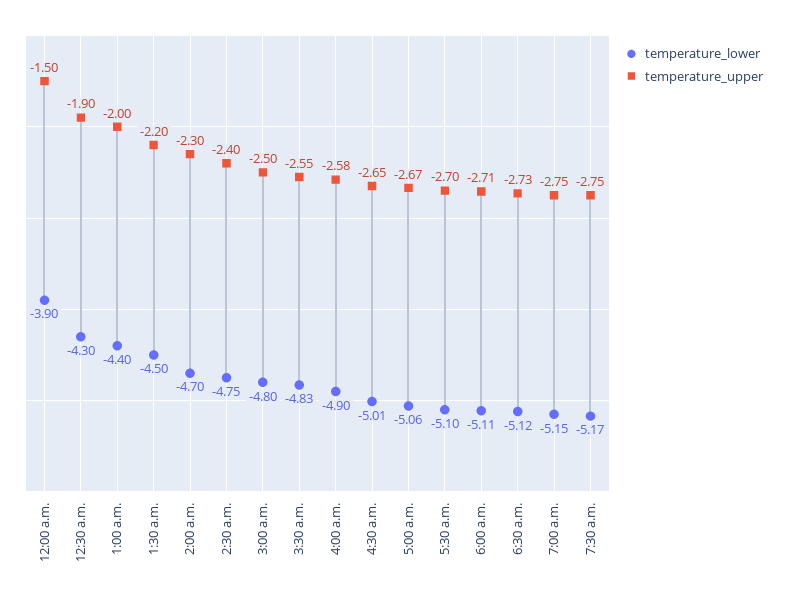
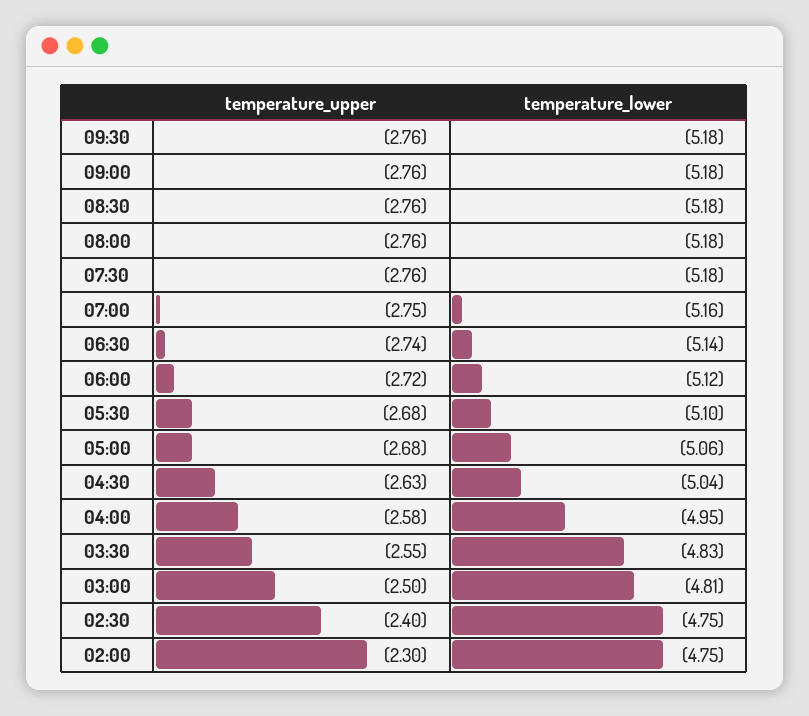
temperature_lower, 12:00 a.m.: -3.9 -> none
temperature_upper, 12:00 a.m.: -1.5 -> none
temperature_lower, 12:30 a.m.: -4.3 -> none
temperature_upper, 12:30 a.m.: -1.9 -> none
temperature_lower, 1:00 a.m.: -4.4 -> none
temperature_upper, 1:00 a.m.: -2 -> none
temperature_lower, 1:30 a.m.: -4.5 -> none
temperature_upper, 1:30 a.m.: -2.2 -> none
temperature_lower, 2:00 a.m.: -4.7 -> -4.75
temperature_lower, 3:00 a.m.: -4.8 -> -4.81
temperature_lower, 4:00 a.m.: -4.9 -> -4.95
temperature_lower, 4:30 a.m.: -5.01 -> -5.04
temperature_upper, 4:30 a.m.: -2.65 -> -2.63
temperature_upper, 5:00 a.m.: -2.67 -> -2.68
temperature_upper, 5:30 a.m.: -2.7 -> -2.68
temperature_lower, 6:00 a.m.: -5.11 -> -5.12
temperature_upper, 6:00 a.m.: -2.71 -> -2.72
temperature_lower, 6:30 a.m.: -5.12 -> -5.14
temperature_upper, 6:30 a.m.: -2.73 -> -2.74
temperature_lower, 7:00 a.m.: -5.15 -> -5.16
temperature_lower, 7:30 a.m.: -5.17 -> -5.18
temperature_upper, 7:30 a.m.: -2.75 -> -2.76
temperature_upper, 09:30: none -> -2.76
temperature_lower, 09:30: none -> -5.18
temperature_upper, 09:00: none -> -2.76
temperature_lower, 09:00: none -> -5.18
temperature_upper, 08:30: none -> -2.76
temperature_lower, 08:30: none -> -5.18
temperature_upper, 08:00: none -> -2.76
temperature_lower, 08:00: none -> -5.18

